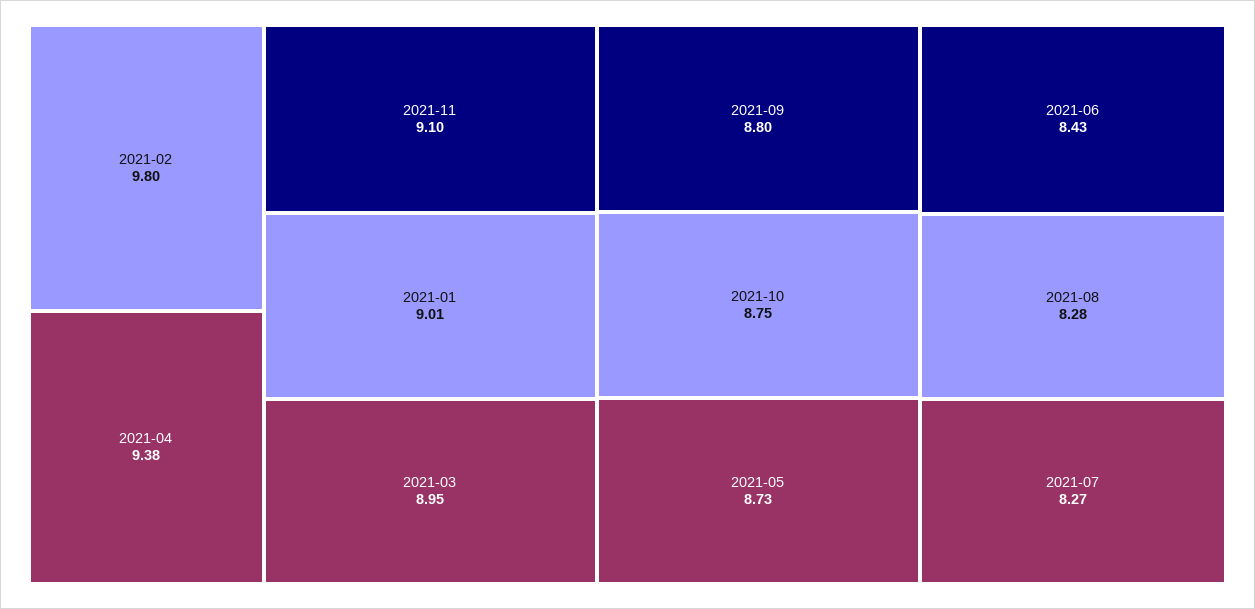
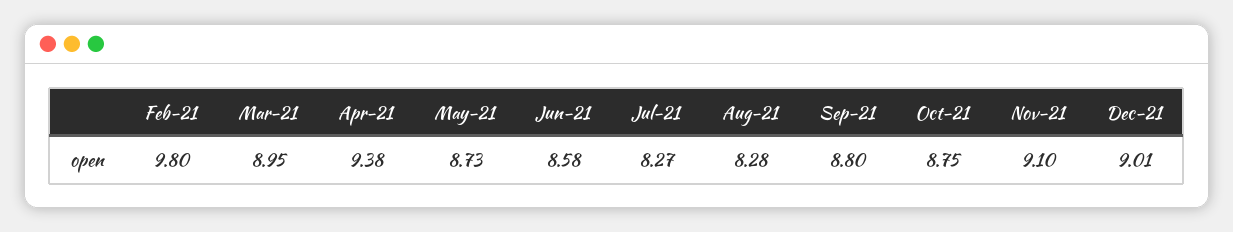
2021-01: 9.01 -> none
2021-06: 8.43 -> 8.58
Dec-21: none -> 9.01

